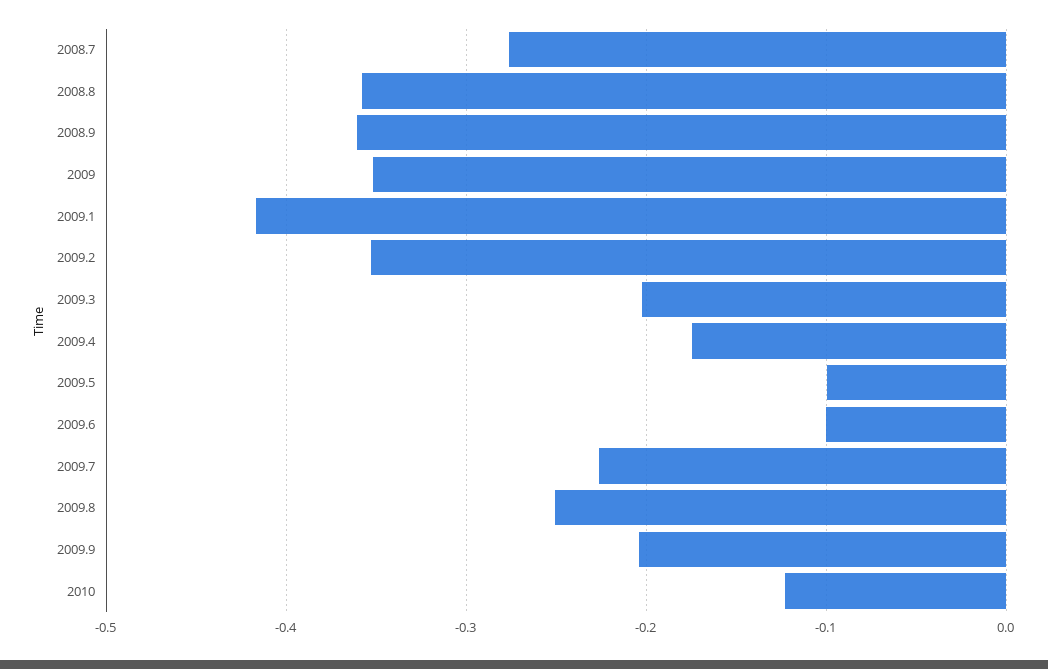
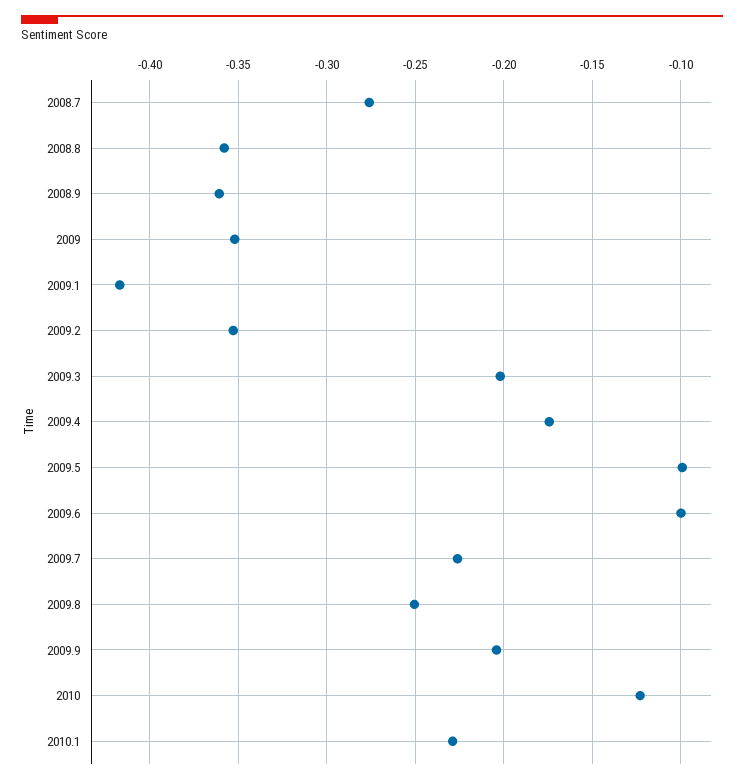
2010.1: none -> -0.23

